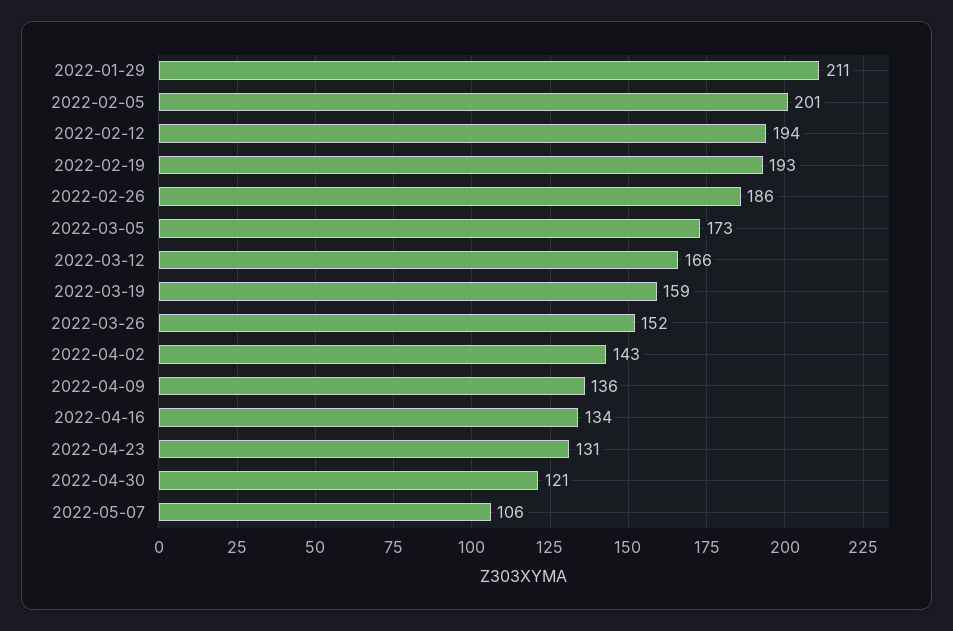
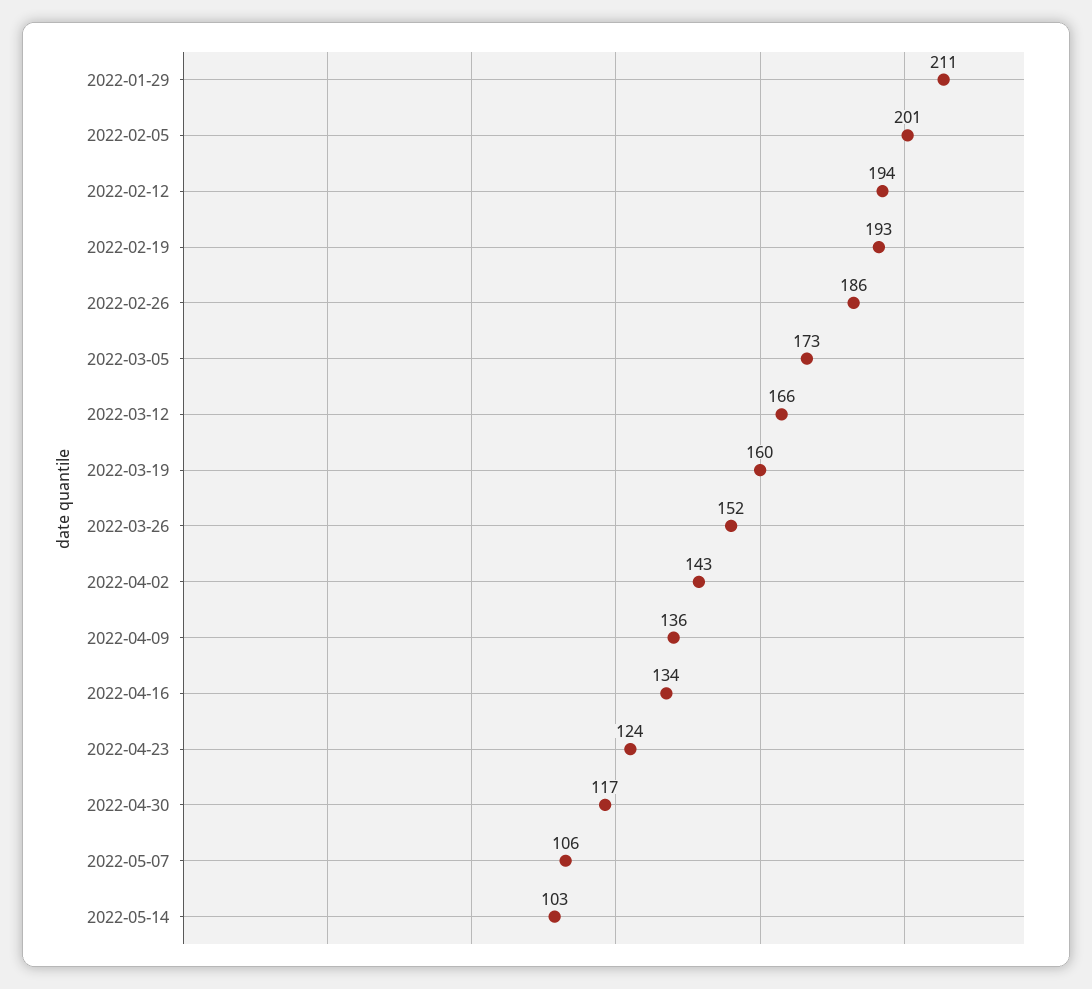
2022-03-19: 159 -> 160
2022-04-23: 131 -> 124
2022-04-30: 121 -> 117
2022-05-14: none -> 103

